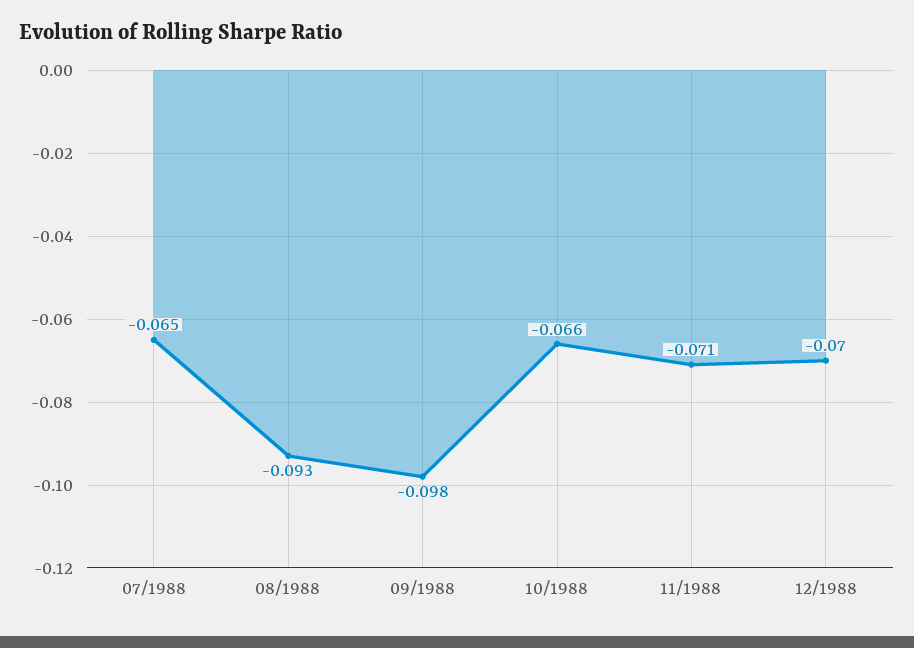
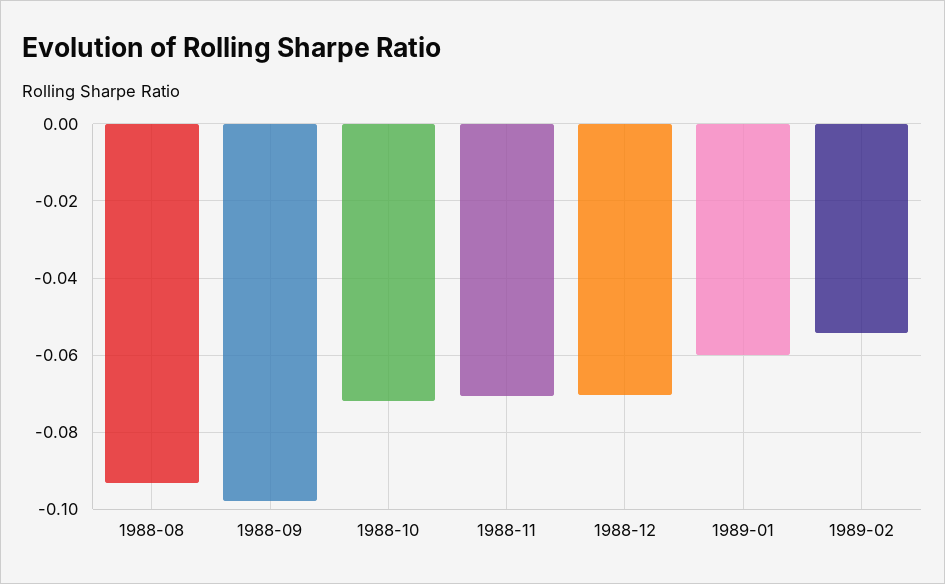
07/1988: -0.065 -> none
10/1988: -0.066 -> -0.072
1989-01: none -> -0.06
1989-02: none -> -0.054

